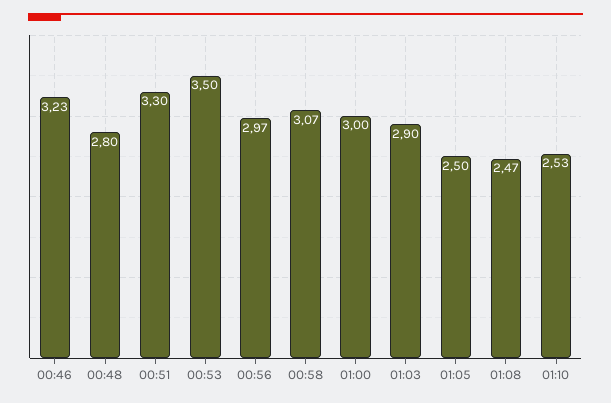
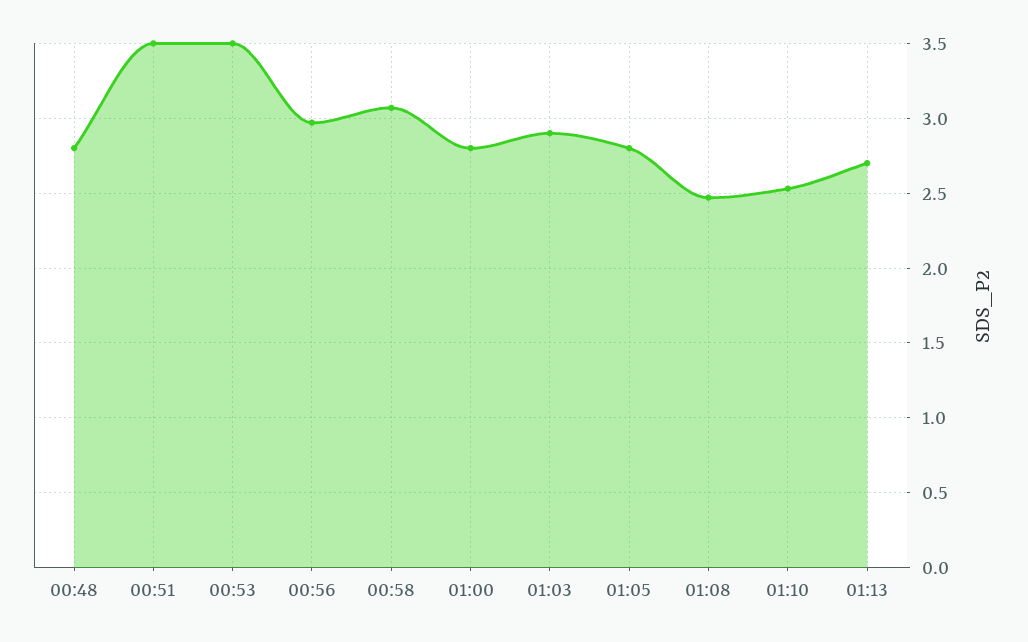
00:46: 3.23 -> none
00:51: 3.3 -> 3.5
01:00: 3 -> 2.8
01:05: 2.5 -> 2.8
01:13: none -> 2.7

